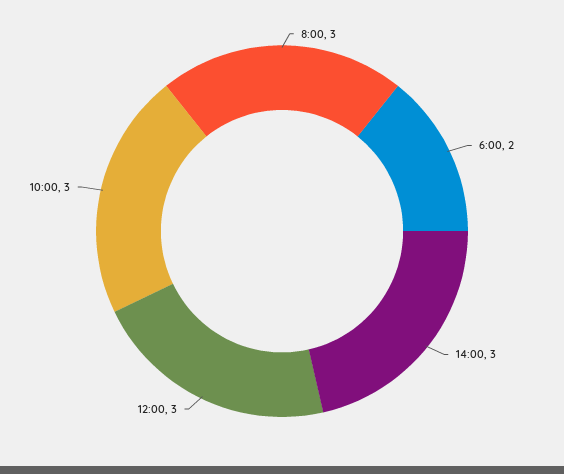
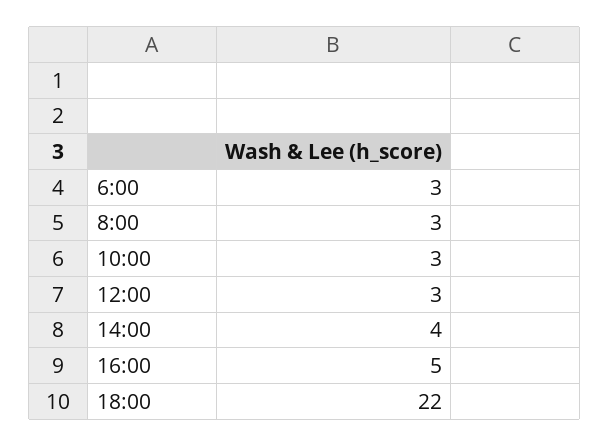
6:00: 2 -> 3
14:00: 3 -> 4
16:00: none -> 5
18:00: none -> 22

